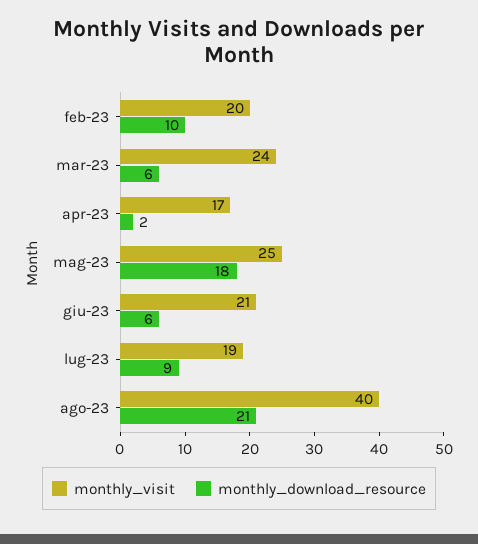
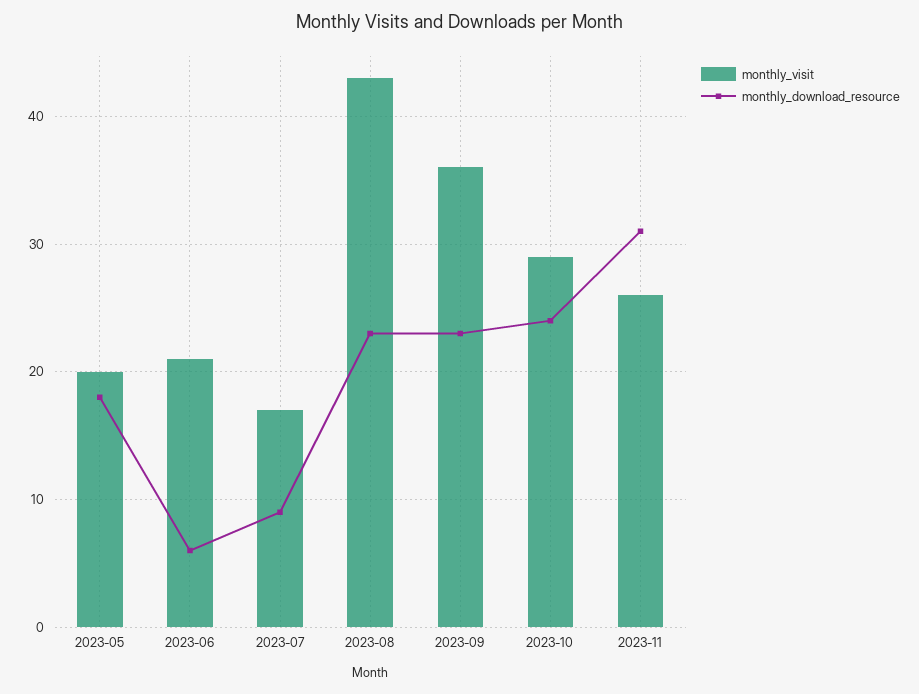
monthly_visit, feb-23: 20 -> none
monthly_download_resource, feb-23: 10 -> none
monthly_visit, mar-23: 24 -> none
monthly_download_resource, mar-23: 6 -> none
monthly_visit, apr-23: 17 -> none
monthly_download_resource, apr-23: 2 -> none
monthly_visit, mag-23: 25 -> 20
monthly_visit, lug-23: 19 -> 17
monthly_visit, ago-23: 40 -> 43
monthly_download_resource, ago-23: 21 -> 23
monthly_visit, 2023-09: none -> 36
monthly_download_resource, 2023-09: none -> 23
monthly_visit, 2023-10: none -> 29
monthly_download_resource, 2023-10: none -> 24
monthly_visit, 2023-11: none -> 26
monthly_download_resource, 2023-11: none -> 31

